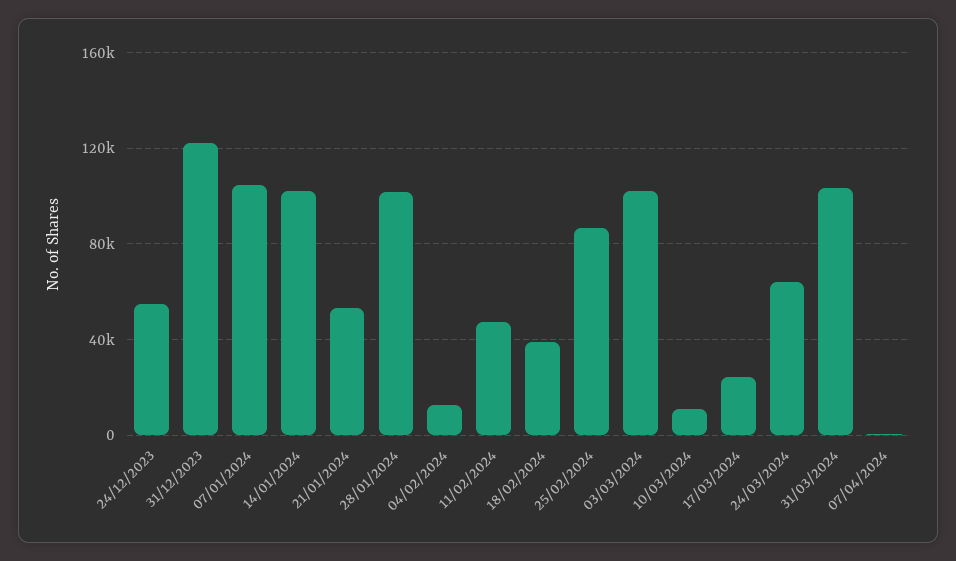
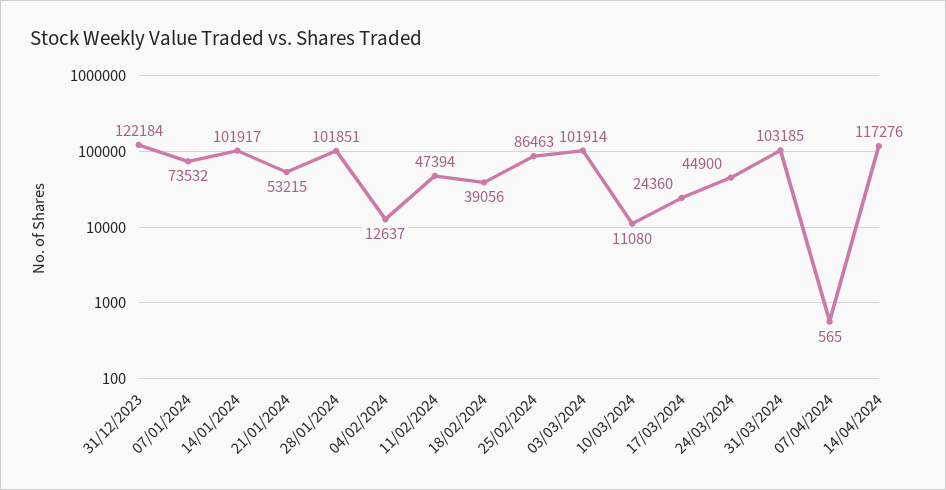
24/12/2023: 55000 -> none
07/01/2024: 105000 -> 73532
24/03/2024: 65000 -> 44900
14/04/2024: none -> 117276

